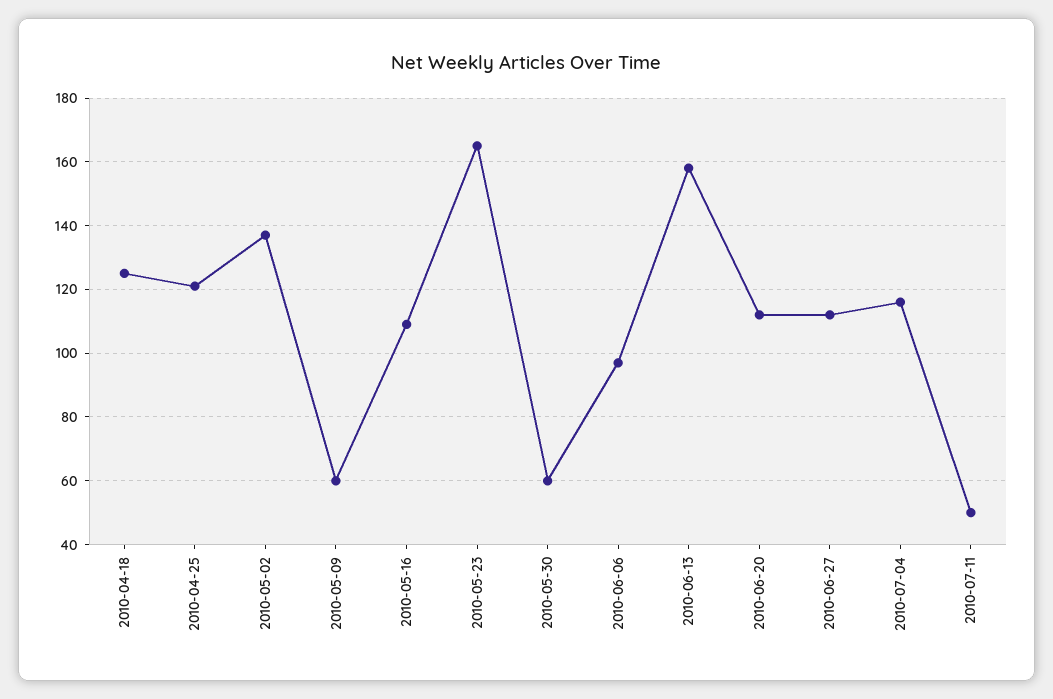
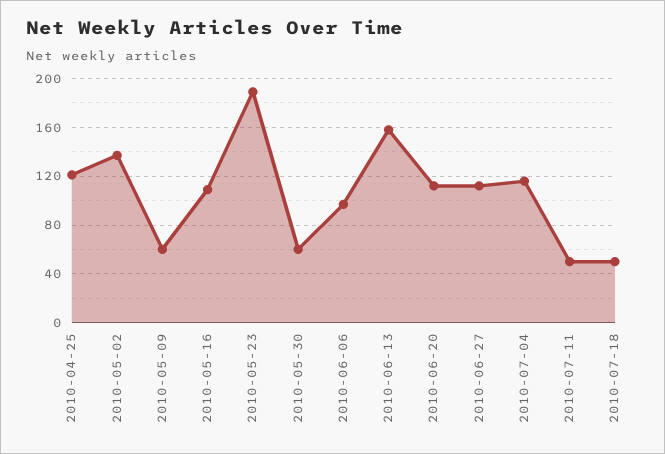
2010-04-18: 125 -> none
2010-05-23: 165 -> 190
2010-07-18: none -> 50

